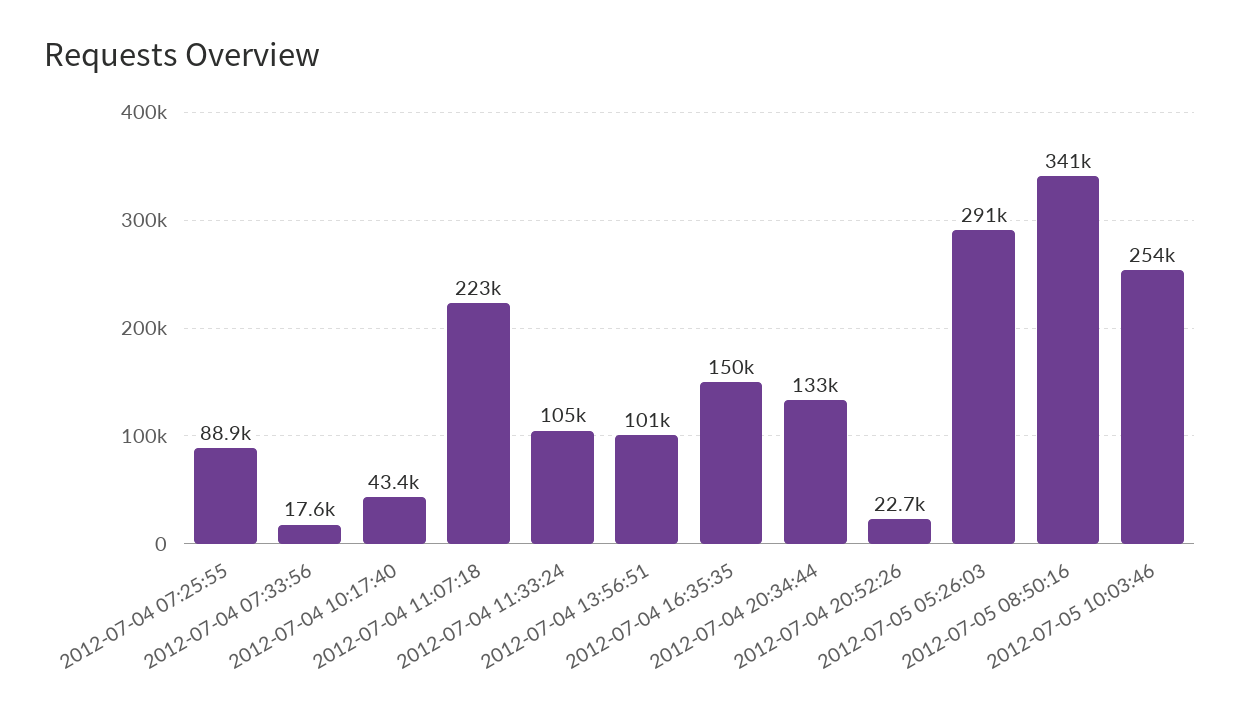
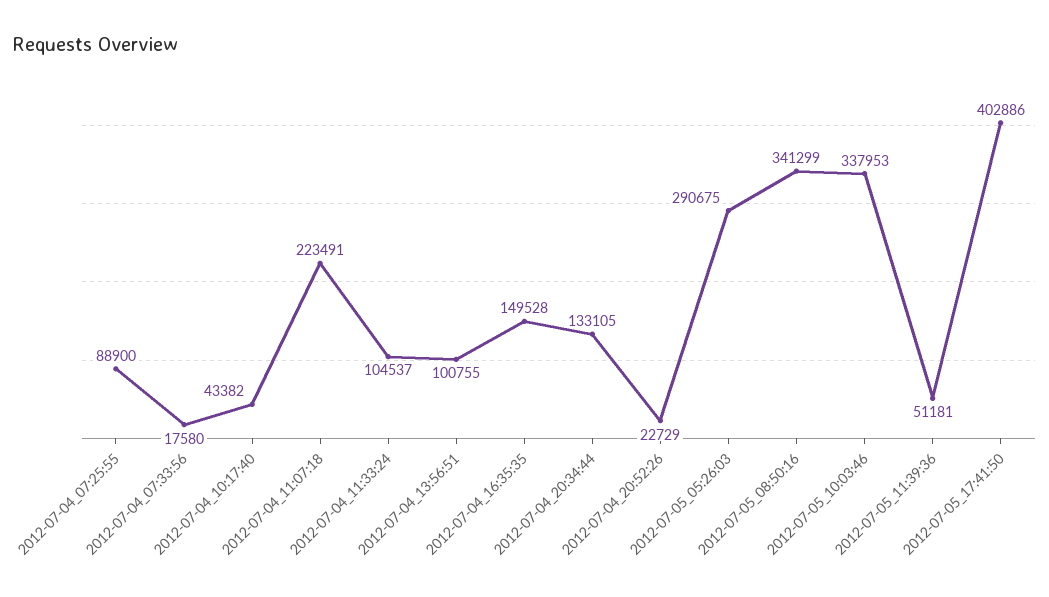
2012-07-05 10:03:46: 254000 -> 337953
2012-07-05_11:39:36: none -> 51181
2012-07-05_17:41:50: none -> 402886

